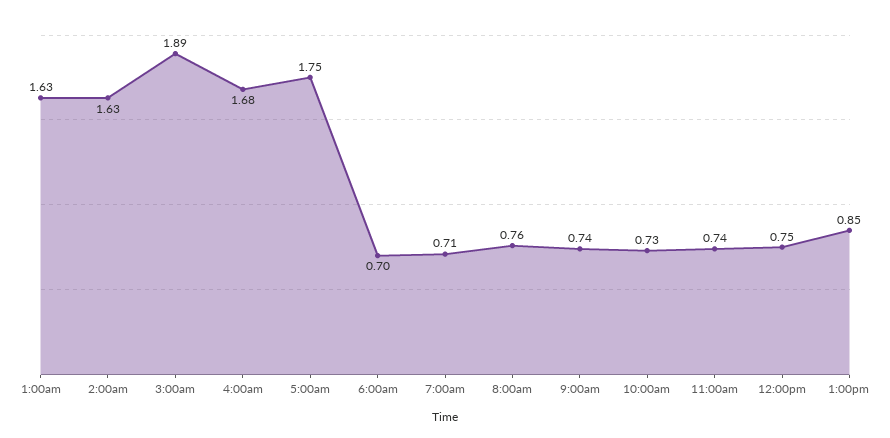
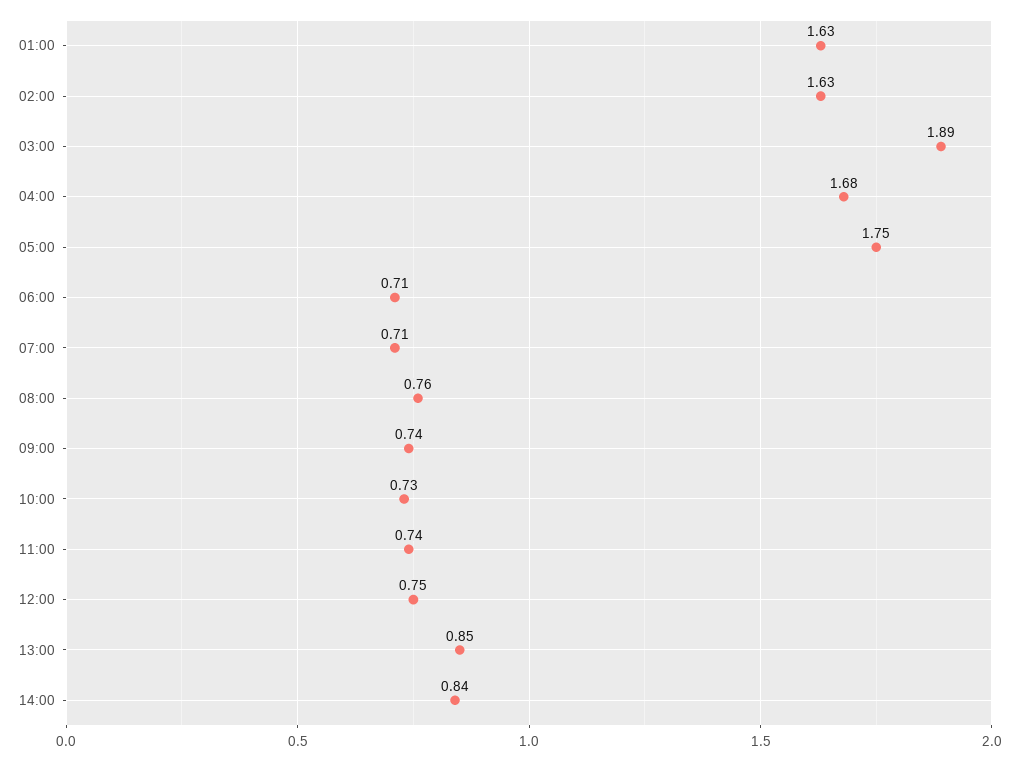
6:00am: 0.7 -> 0.71
14:00: none -> 0.84

